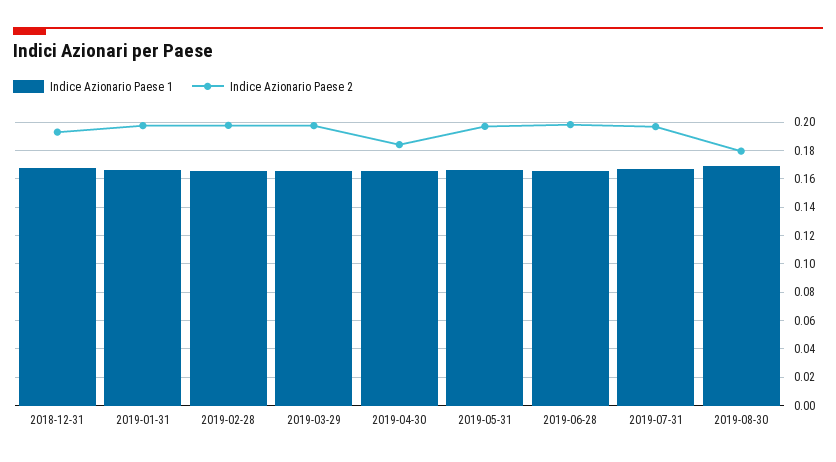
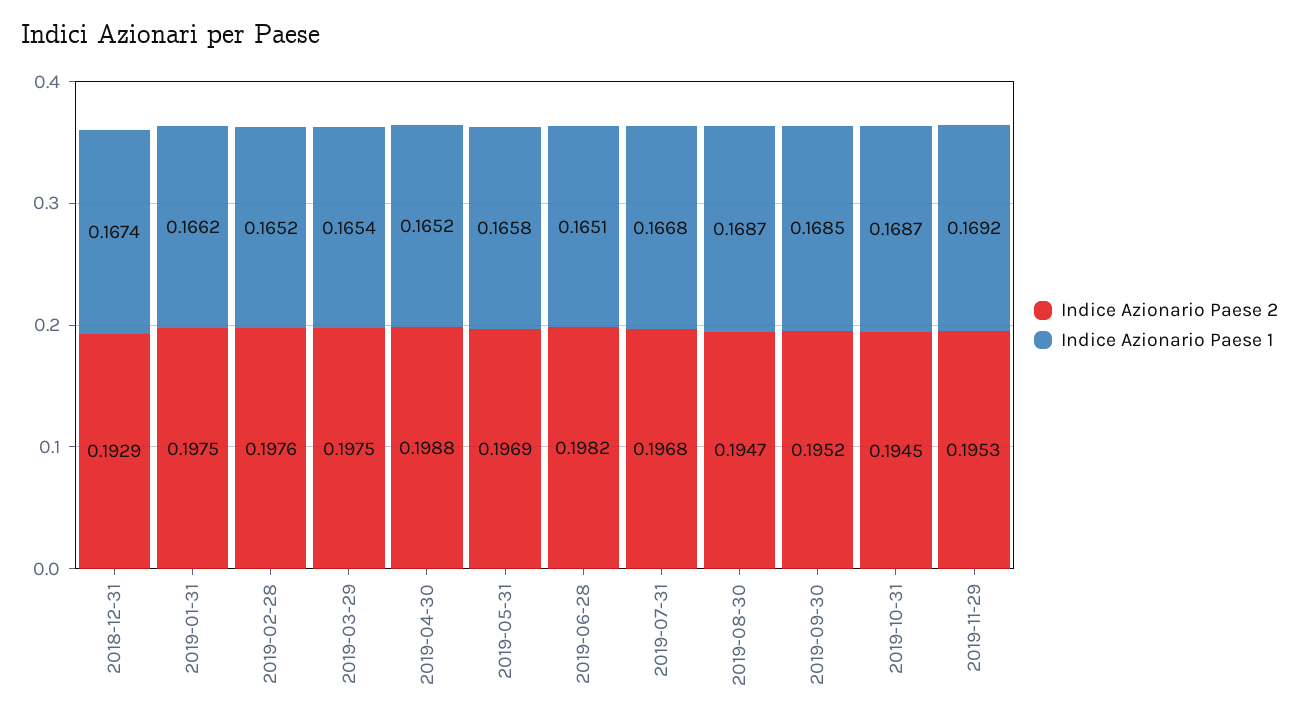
Indice Azionario Paese 2, 2019-04-30: 0.185 -> 0.1988
Indice Azionario Paese 2, 2019-08-30: 0.18 -> 0.1947
Indice Azionario Paese 2, 2019-09-30: none -> 0.1952
Indice Azionario Paese 1, 2019-09-30: none -> 0.1685
Indice Azionario Paese 2, 2019-10-31: none -> 0.1945
Indice Azionario Paese 1, 2019-10-31: none -> 0.1687
Indice Azionario Paese 2, 2019-11-29: none -> 0.1953
Indice Azionario Paese 1, 2019-11-29: none -> 0.1692

